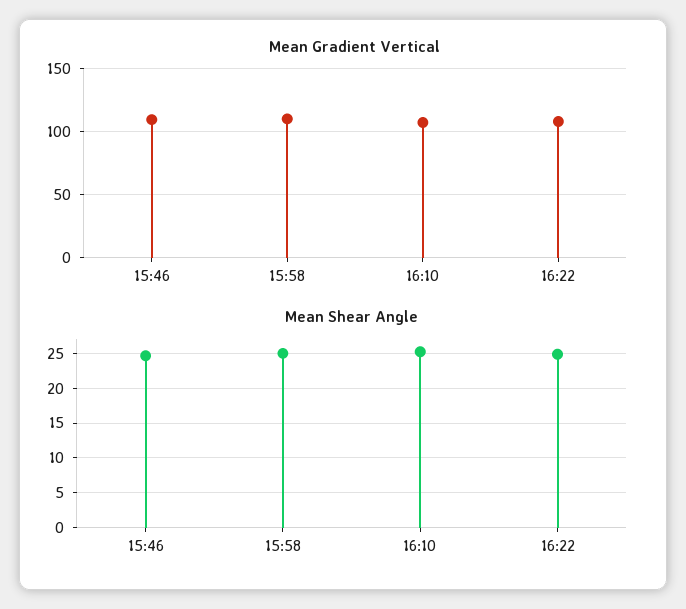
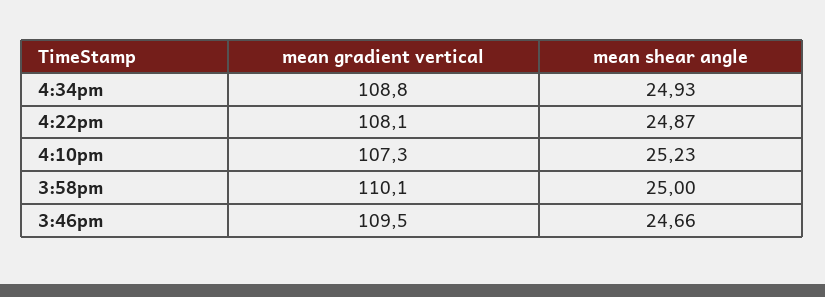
Mean Gradient Vertical, 4:34pm: none -> 108.8
Mean Shear Angle, 4:34pm: none -> 24.93

